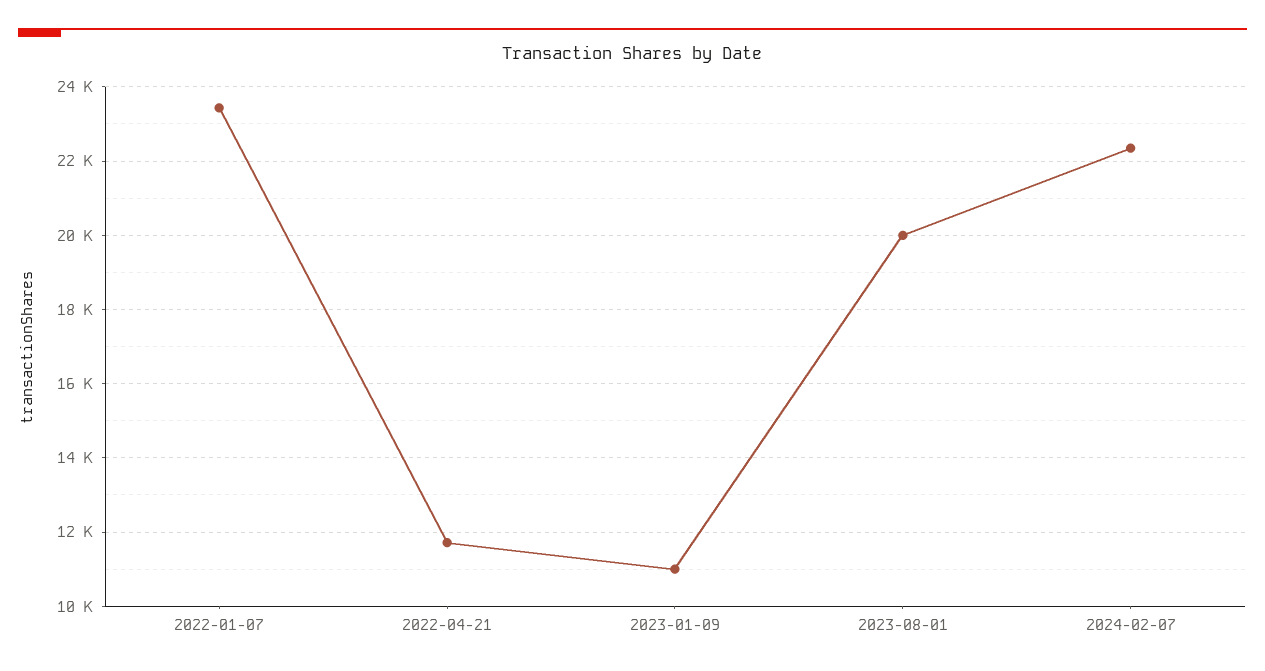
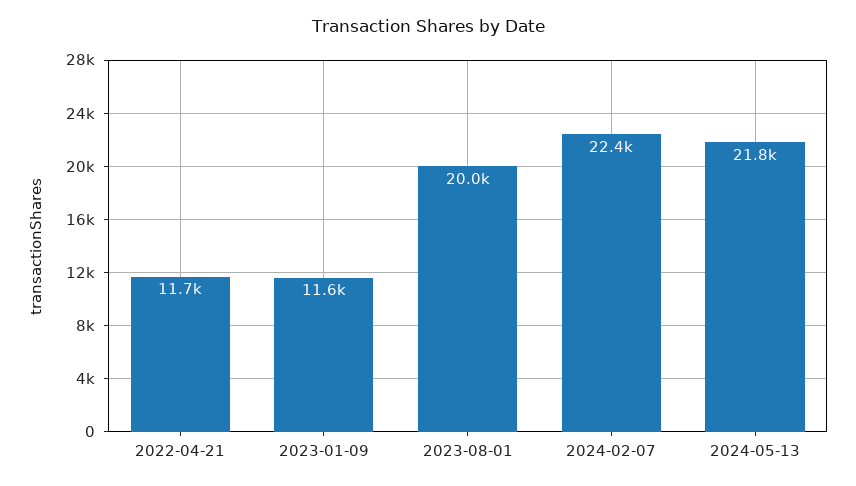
2022-01-07: 23400 -> none
2023-01-09: 11000 -> 11600
2024-05-13: none -> 21800

